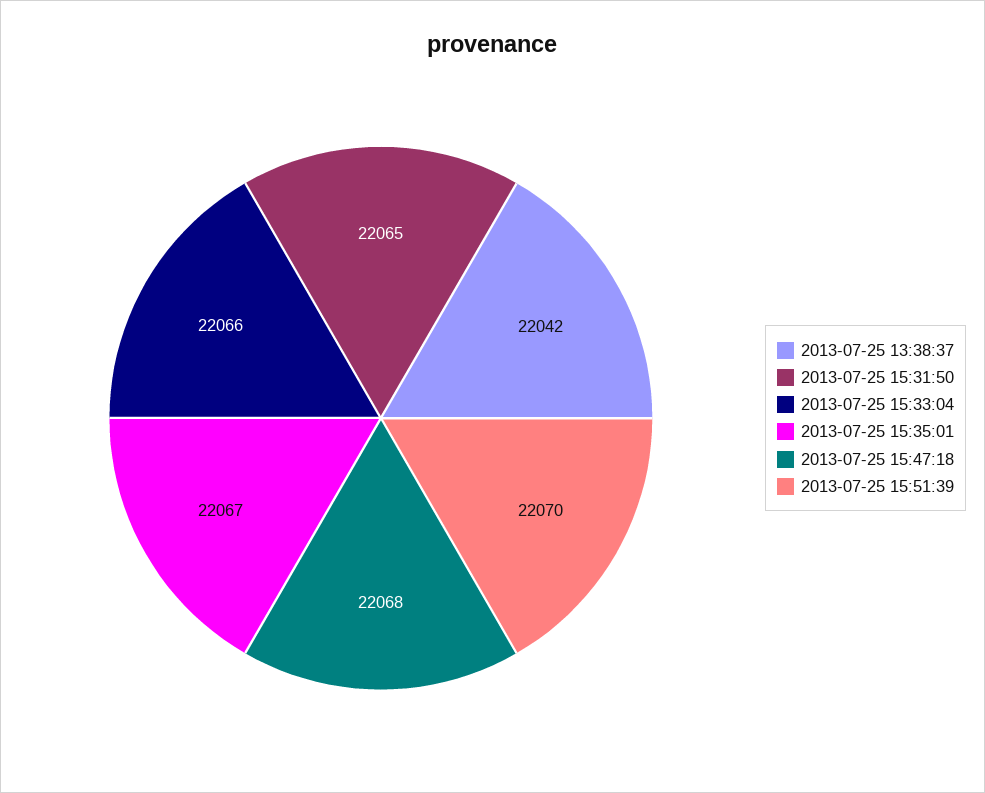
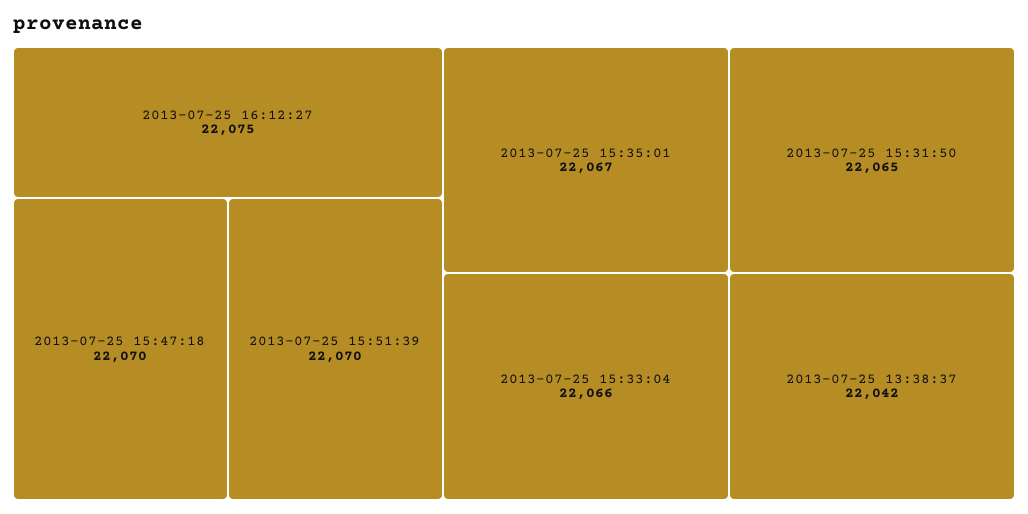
2013-07-25 15:47:18: 22068 -> 22070
2013-07-25 16:12:27: none -> 22075

